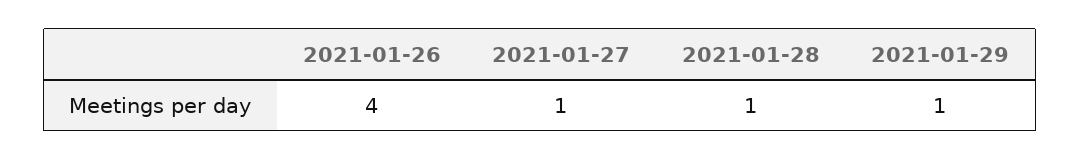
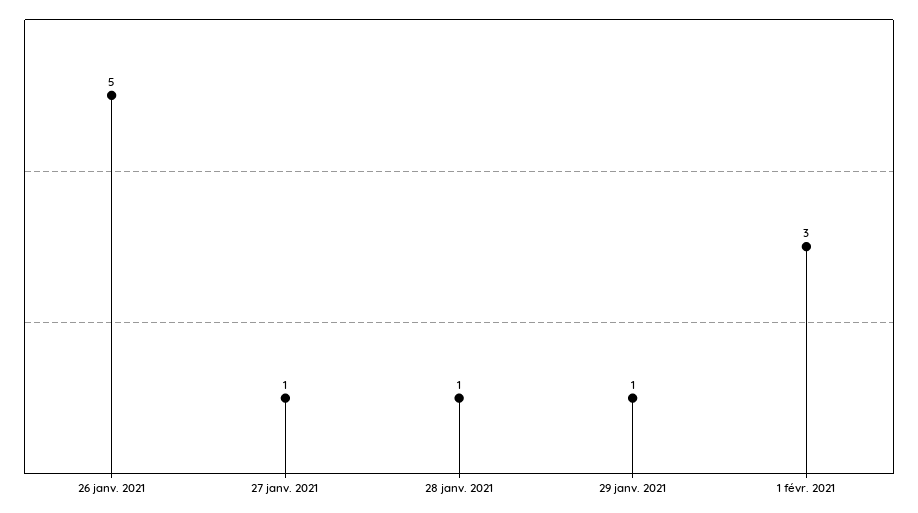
2021-01-26: 4 -> 5
1 févr. 2021: none -> 3

